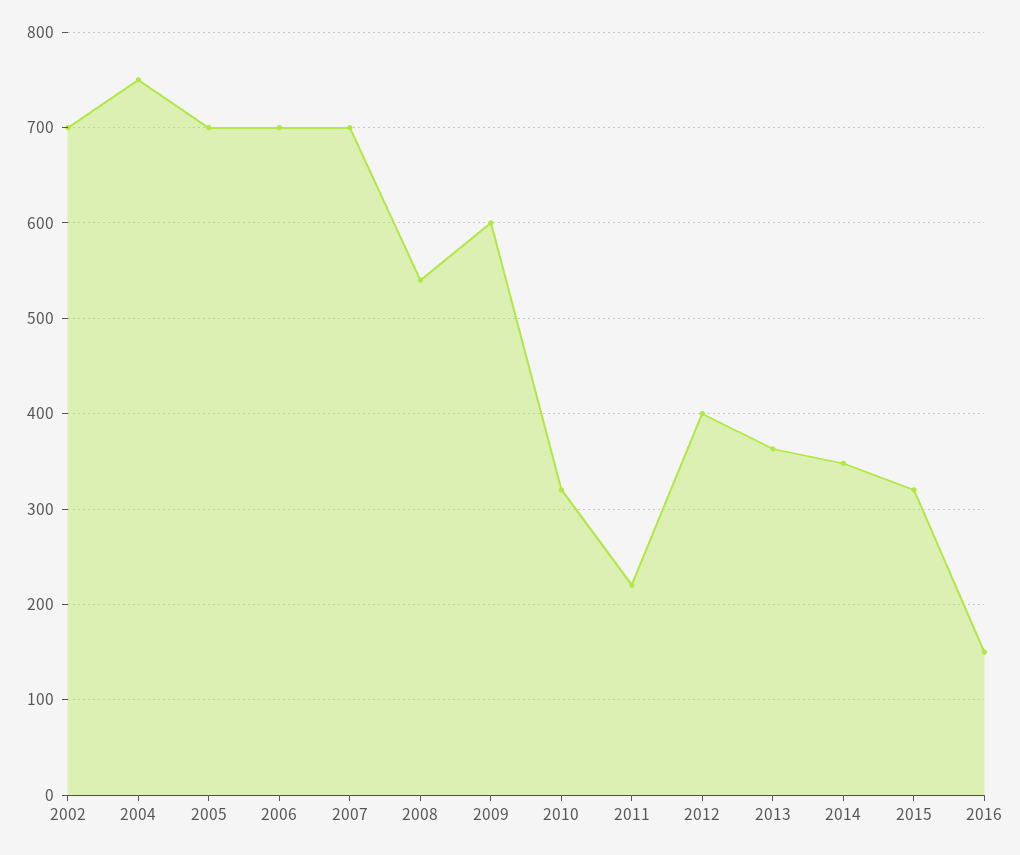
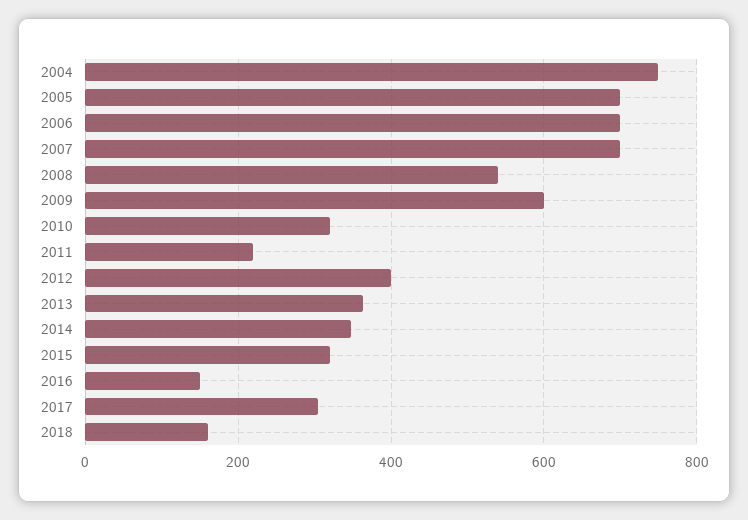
2002: 700 -> none
2017: none -> 300
2018: none -> 160

